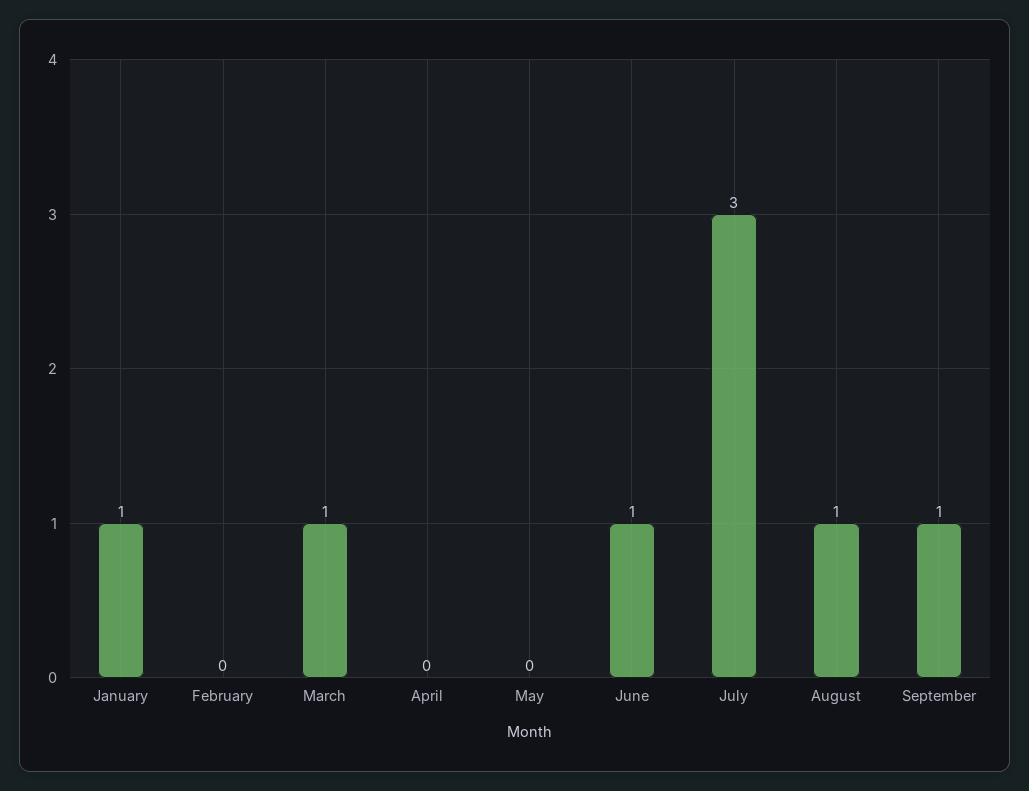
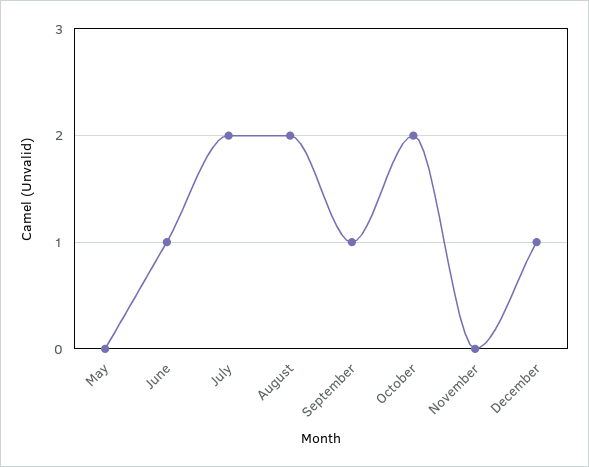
January: 1 -> none
February: 0 -> none
March: 1 -> none
April: 0 -> none
July: 3 -> 2
August: 1 -> 2
October: none -> 2
November: none -> 0
December: none -> 1

